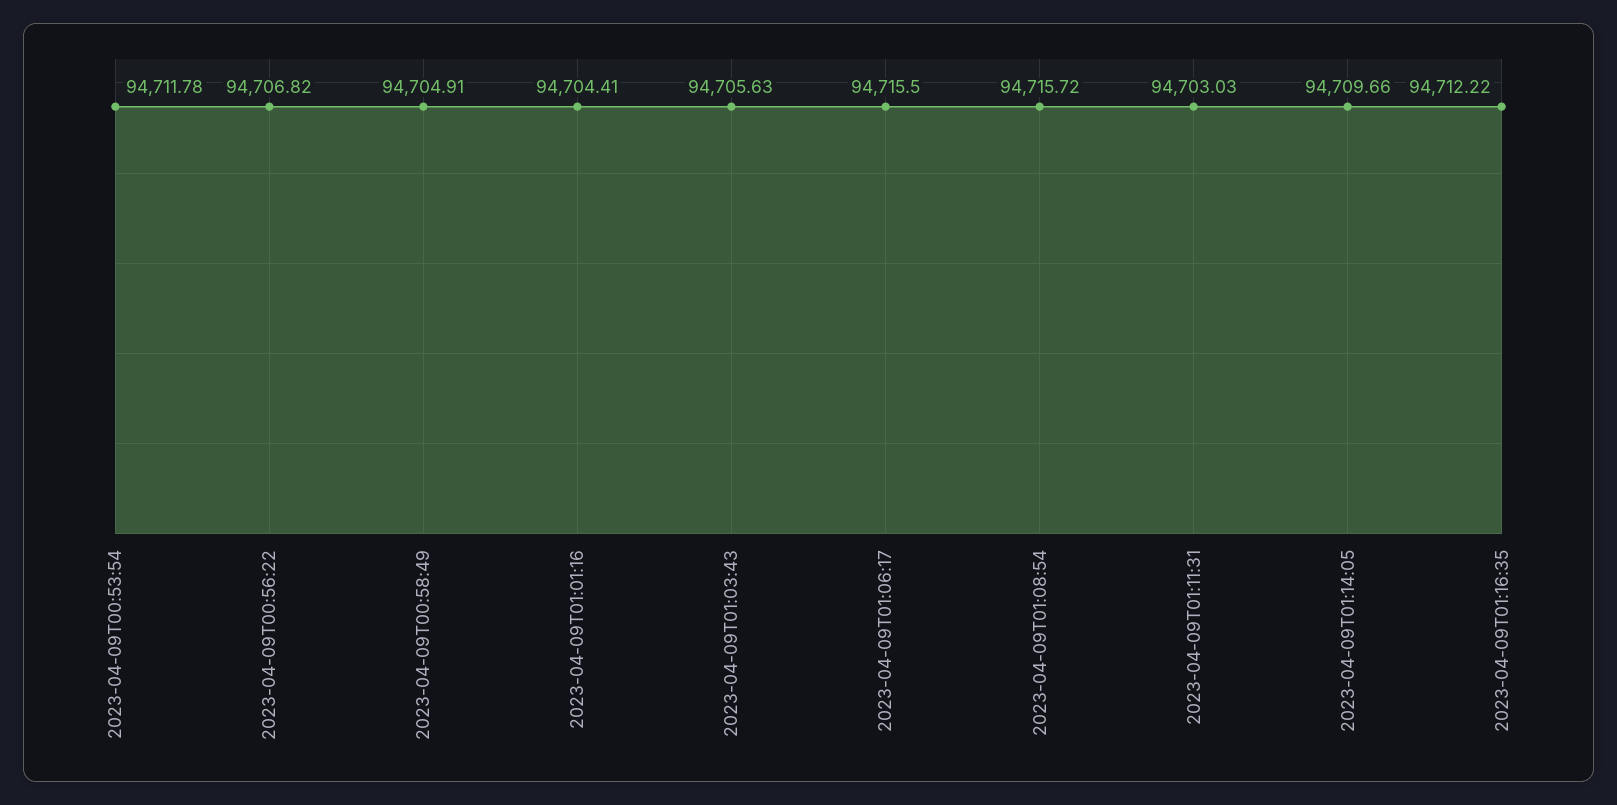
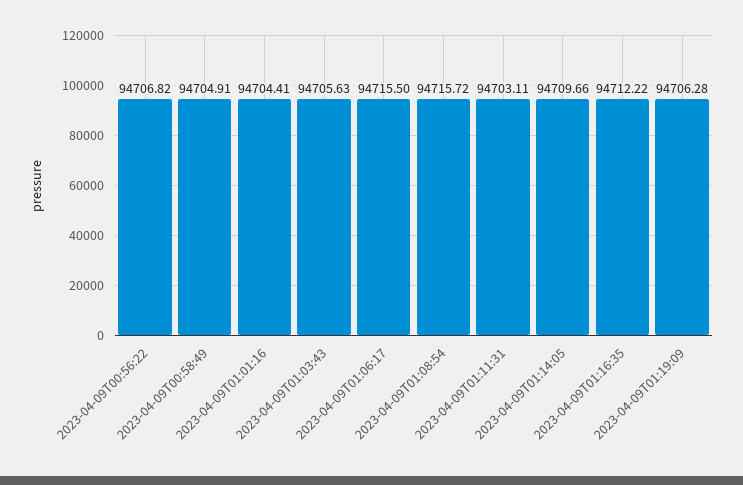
2023-04-09T00:53:54: 94711.78 -> none
2023-04-09T01:11:31: 94703.03 -> 94703.11
2023-04-09T01:19:09: none -> 94706.28

